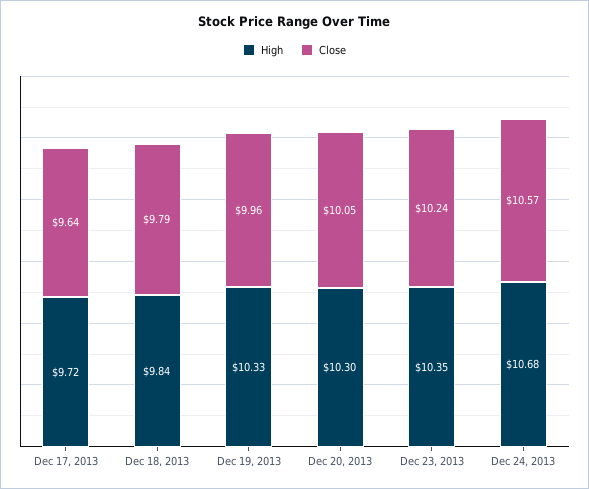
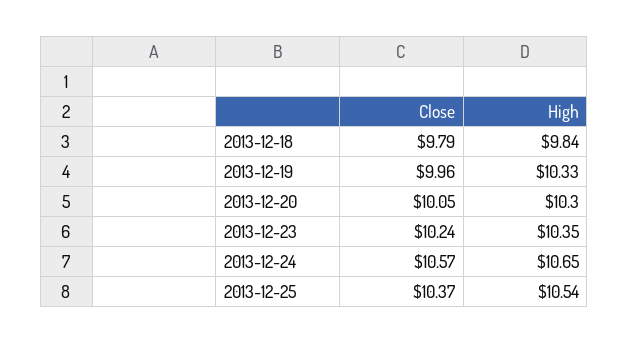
High, Dec 17, 2013: 9.72 -> none
Close, Dec 17, 2013: 9.64 -> none
High, Dec 24, 2013: 10.68 -> 10.65
Close, 2013-12-25: none -> 10.37
High, 2013-12-25: none -> 10.54

